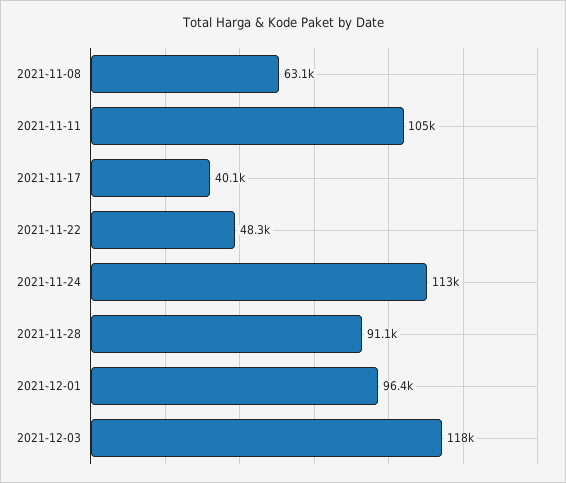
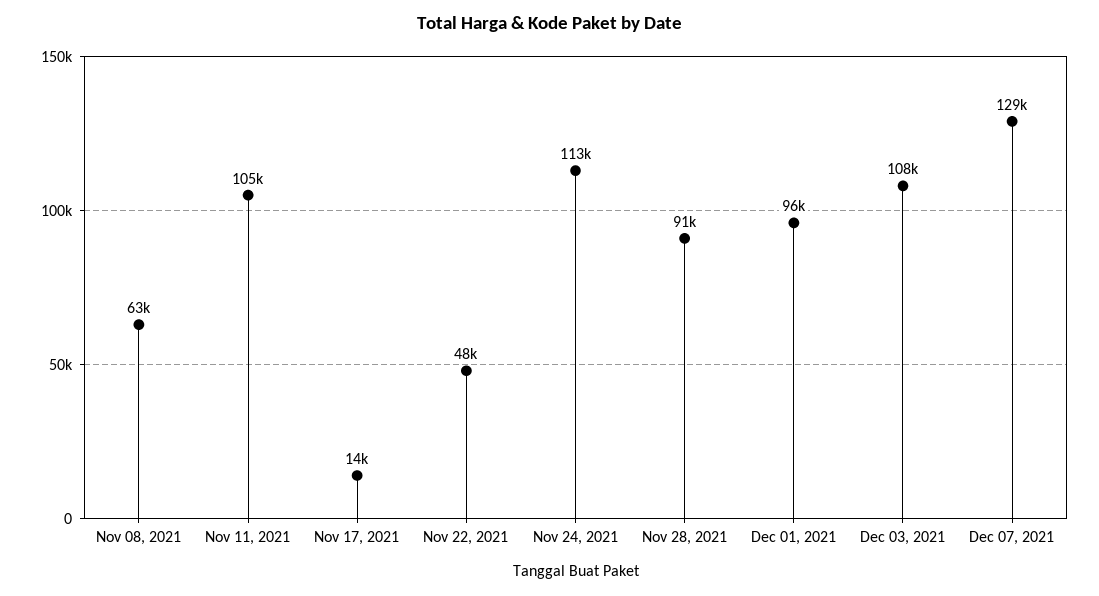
2021-11-17: 40100 -> 14000
2021-12-03: 118000 -> 108000
Dec 07, 2021: none -> 129000

